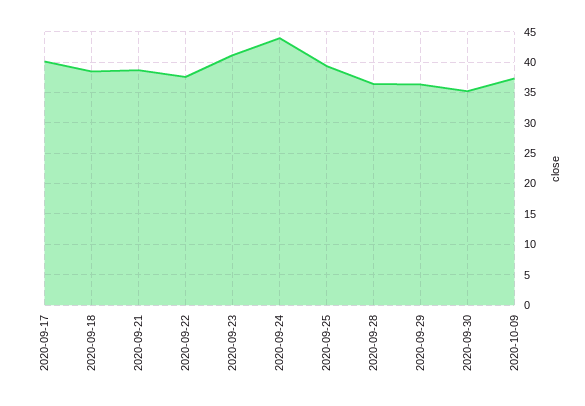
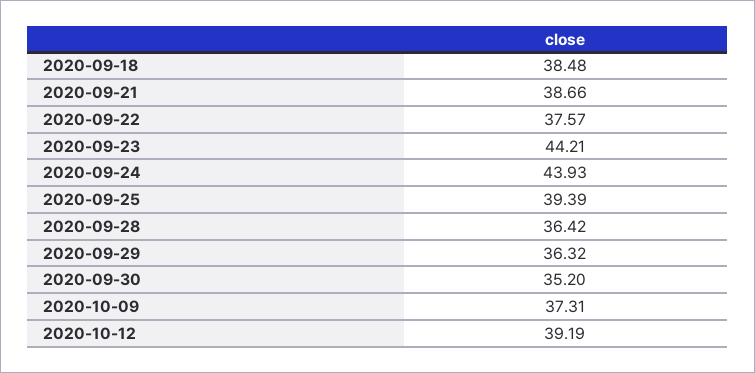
2020-09-17: 40 -> none
2020-09-23: 41 -> 44.21
2020-10-12: none -> 39.19

